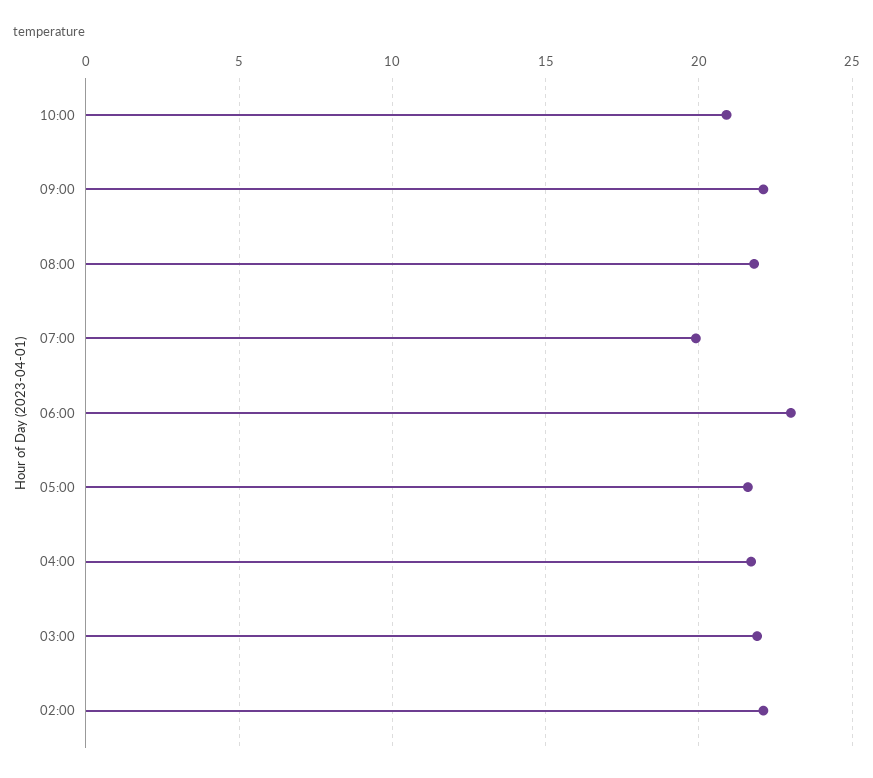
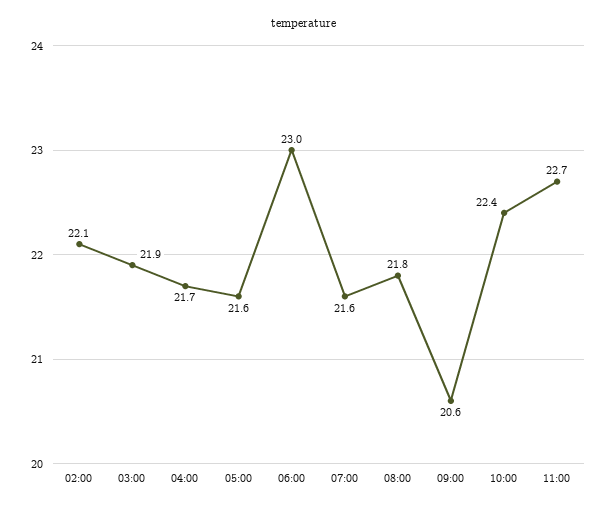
10:00: 21 -> 22.4
09:00: 22 -> 20.6
07:00: 20 -> 21.6
11:00: none -> 22.7

